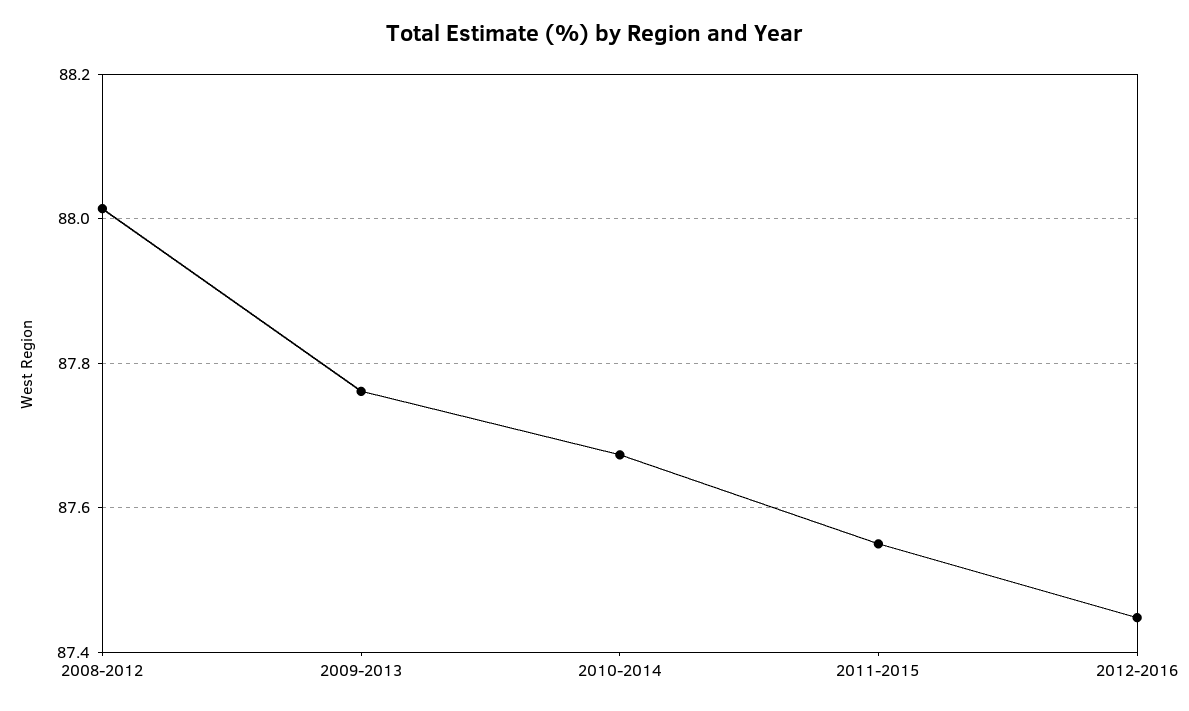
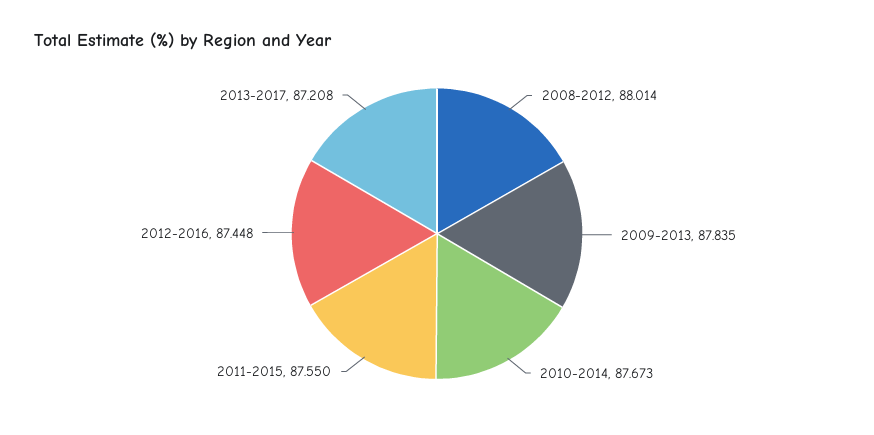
2009-2013: 87.76 -> 87.835
2013-2017: none -> 87.208

